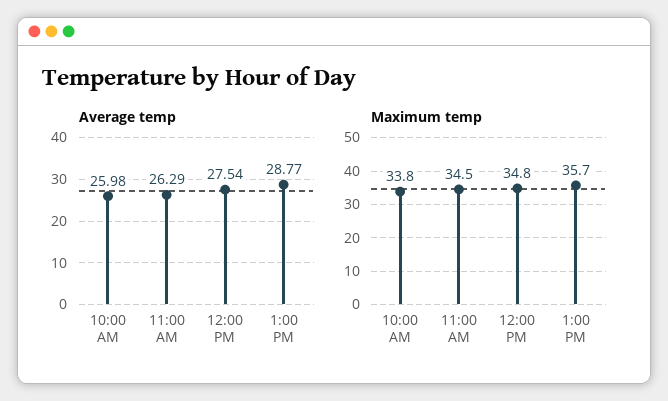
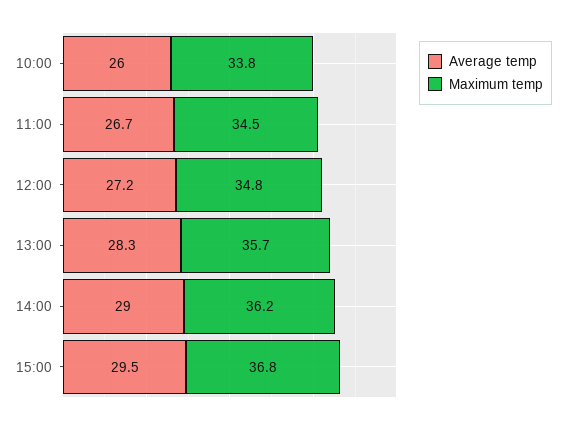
Average temp, 11:00 AM: 26.29 -> 26.7
Average temp, 12:00 PM: 27.54 -> 27.2
Average temp, 1:00 PM: 28.77 -> 28.3
Average temp, 14:00: none -> 29
Maximum temp, 14:00: none -> 36.2
Average temp, 15:00: none -> 29.5
Maximum temp, 15:00: none -> 36.8

